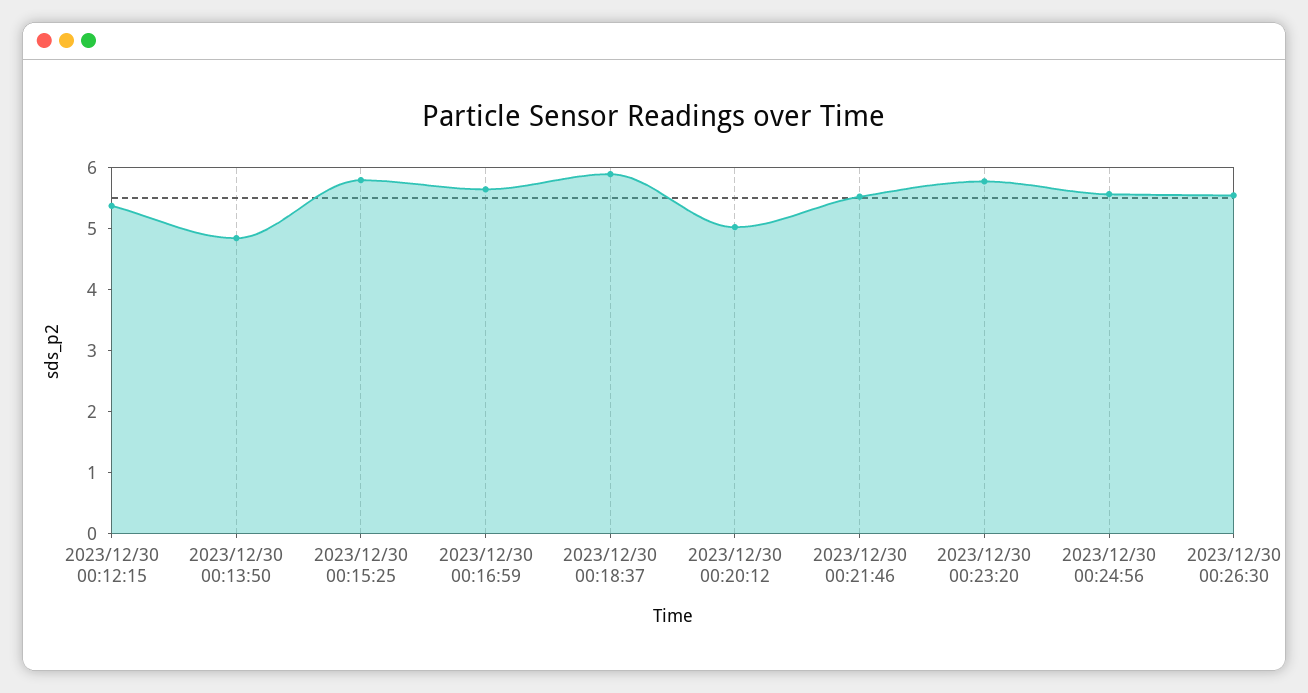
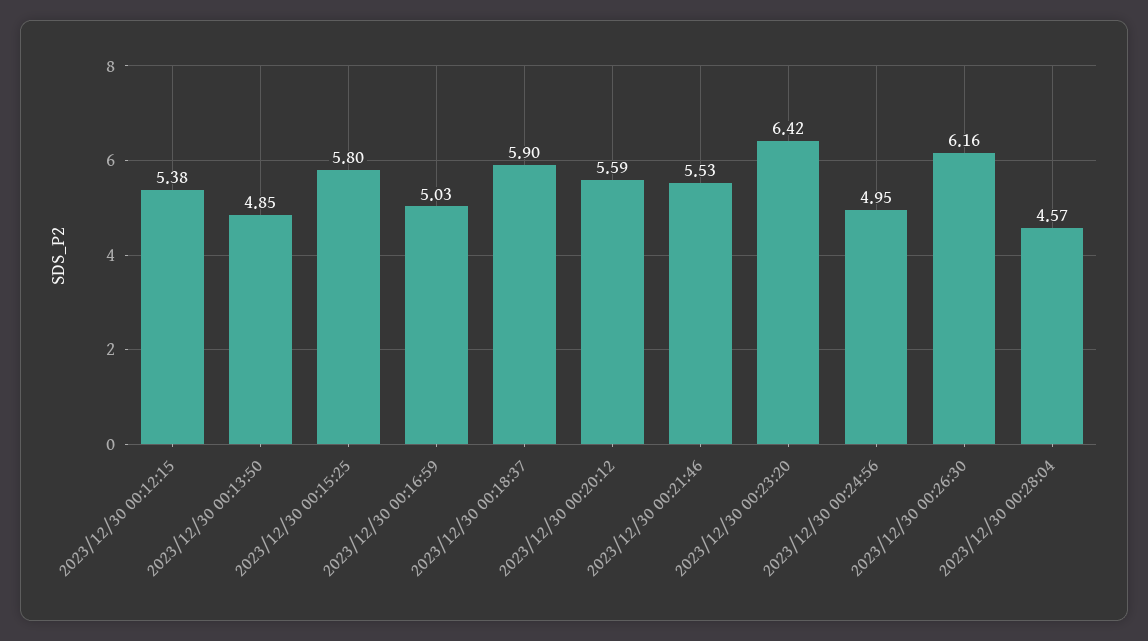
2023/12/30 00:16:59: 5.6 -> 5.03
2023/12/30 00:20:12: 5 -> 5.59
2023/12/30 00:23:20: 5.8 -> 6.42
2023/12/30 00:24:56: 5.6 -> 4.95
2023/12/30 00:26:30: 5.6 -> 6.16
2023/12/30 00:28:04: none -> 4.57

